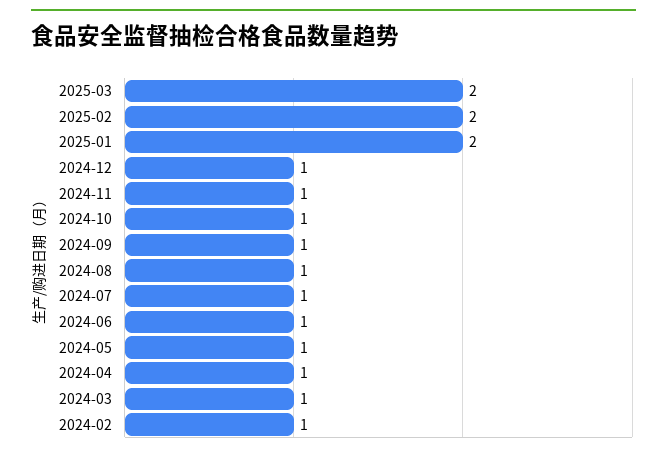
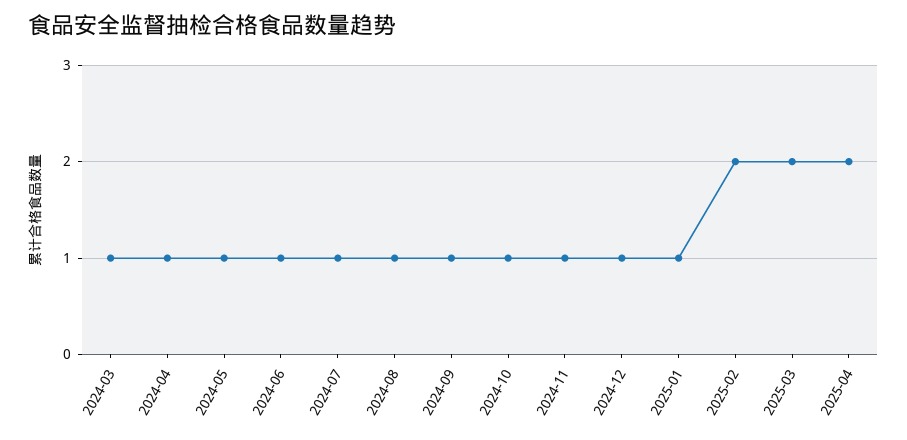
2025-01: 2 -> 1
2024-02: 1 -> none
2025-04: none -> 2

